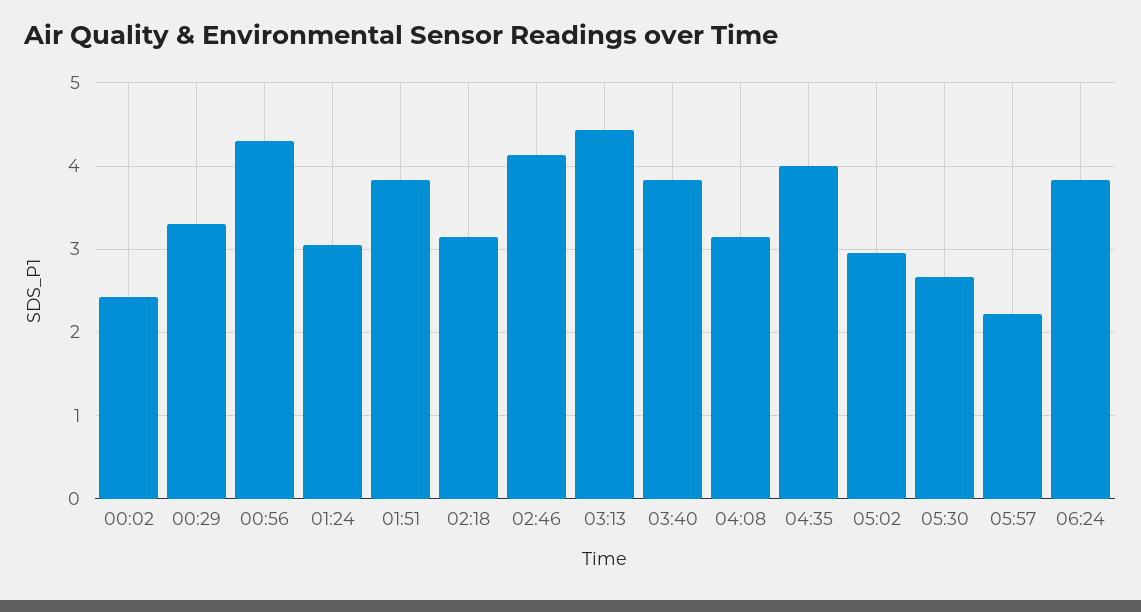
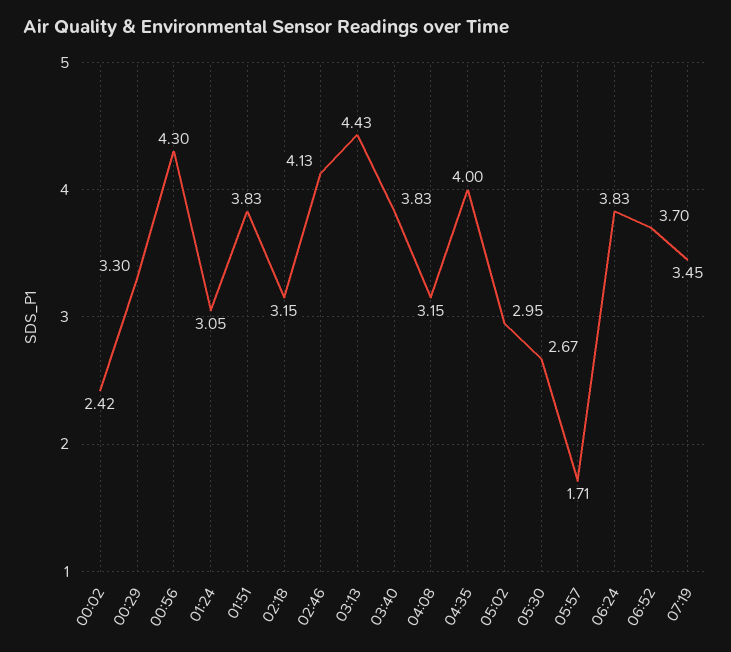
05:57: 2.2 -> 1.71
06:52: none -> 3.7
07:19: none -> 3.45

